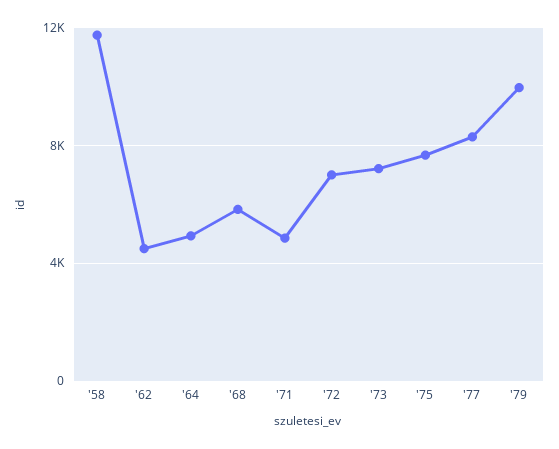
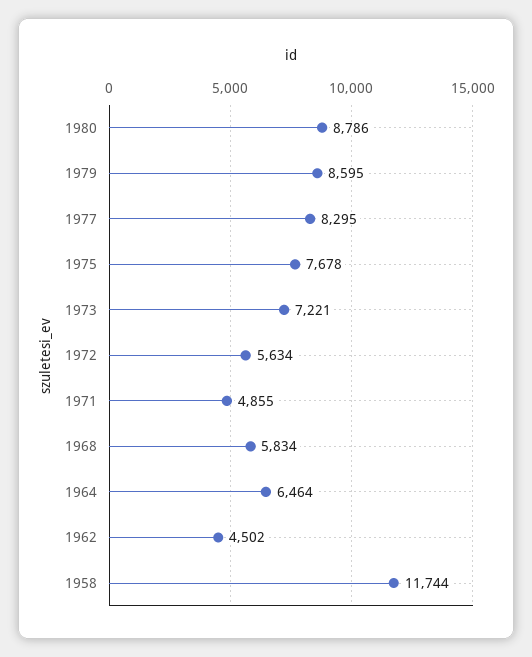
'64: 5000 -> 6464
'72: 7000 -> 5634
'79: 10000 -> 8595
1980: none -> 8786

